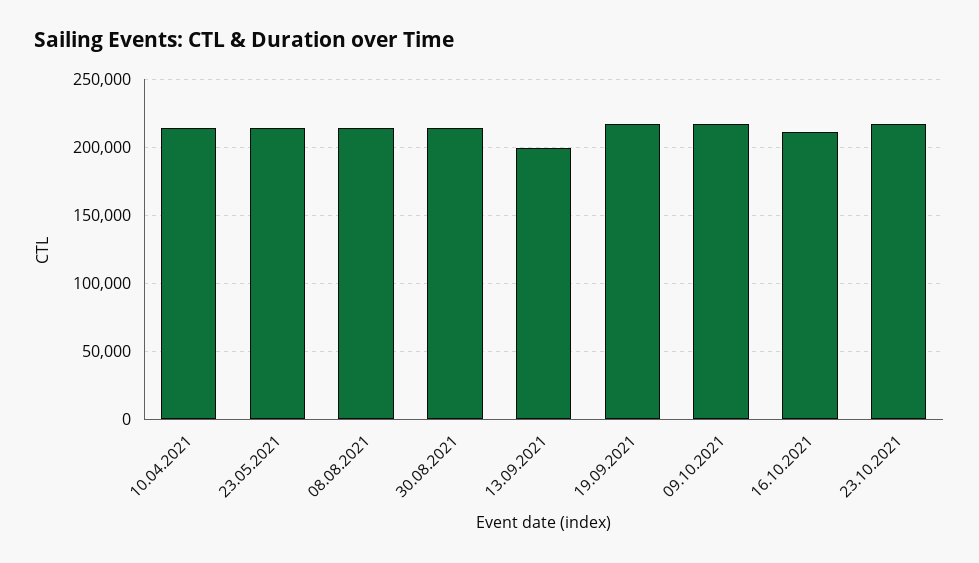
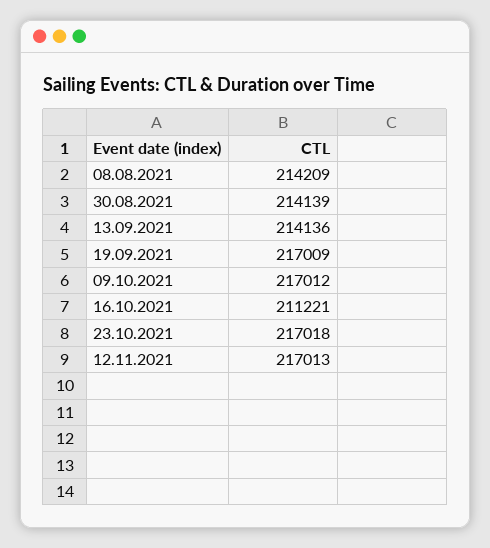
10.04.2021: 215000 -> none
23.05.2021: 215000 -> none
13.09.2021: 200000 -> 214136
12.11.2021: none -> 217013

